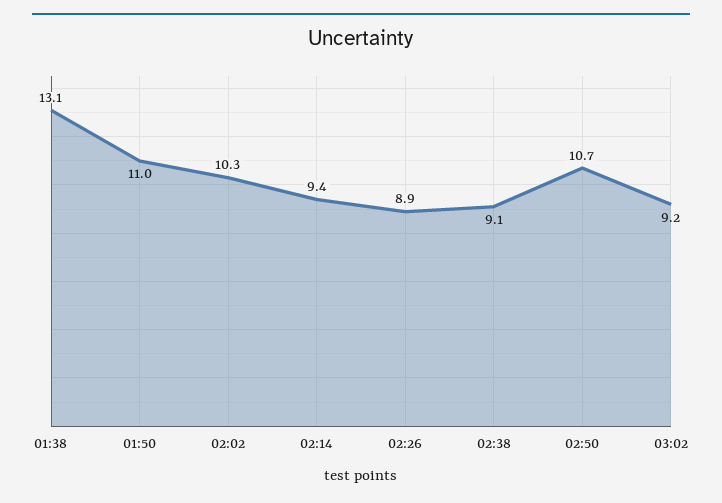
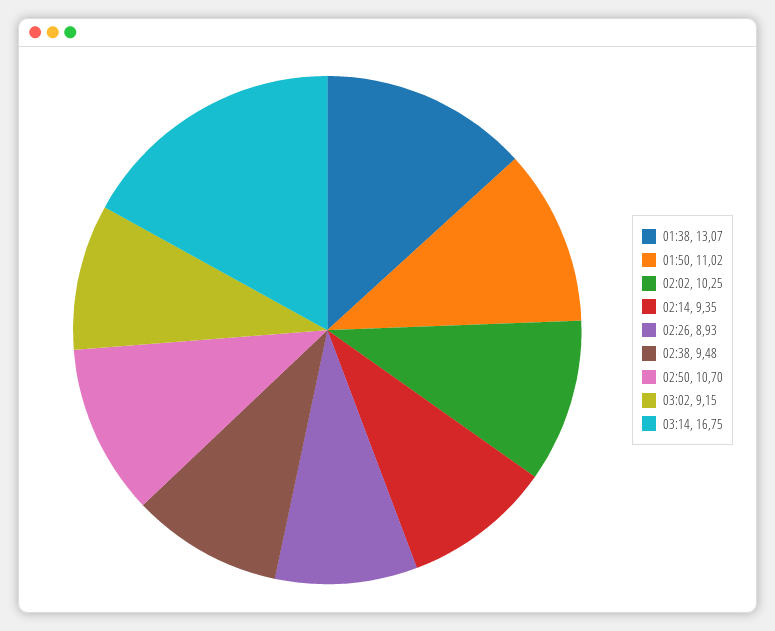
02:38: 9.1 -> 9.48
03:14: none -> 16.75

